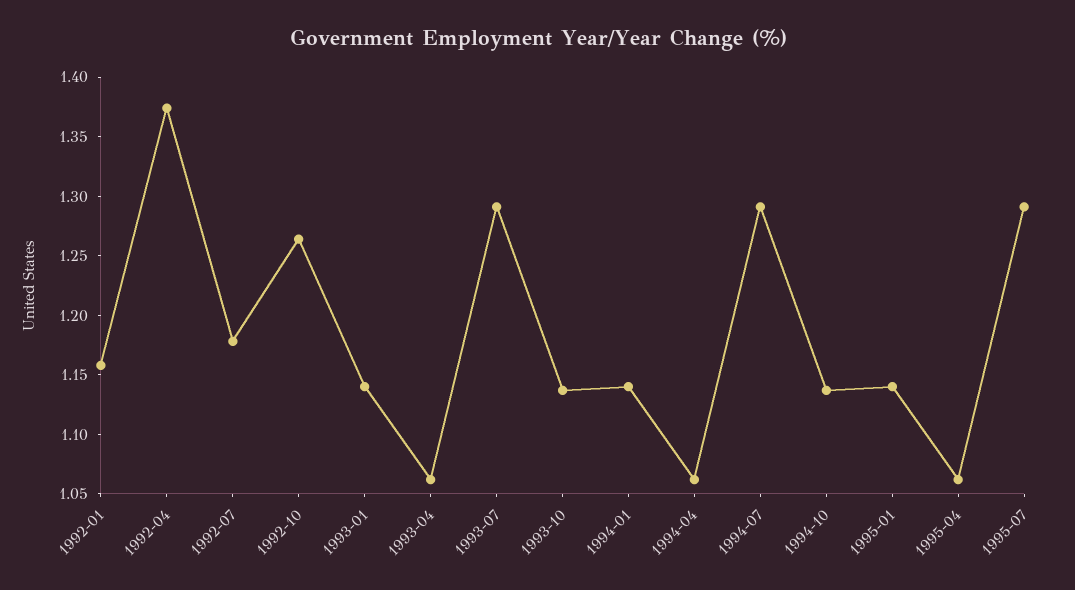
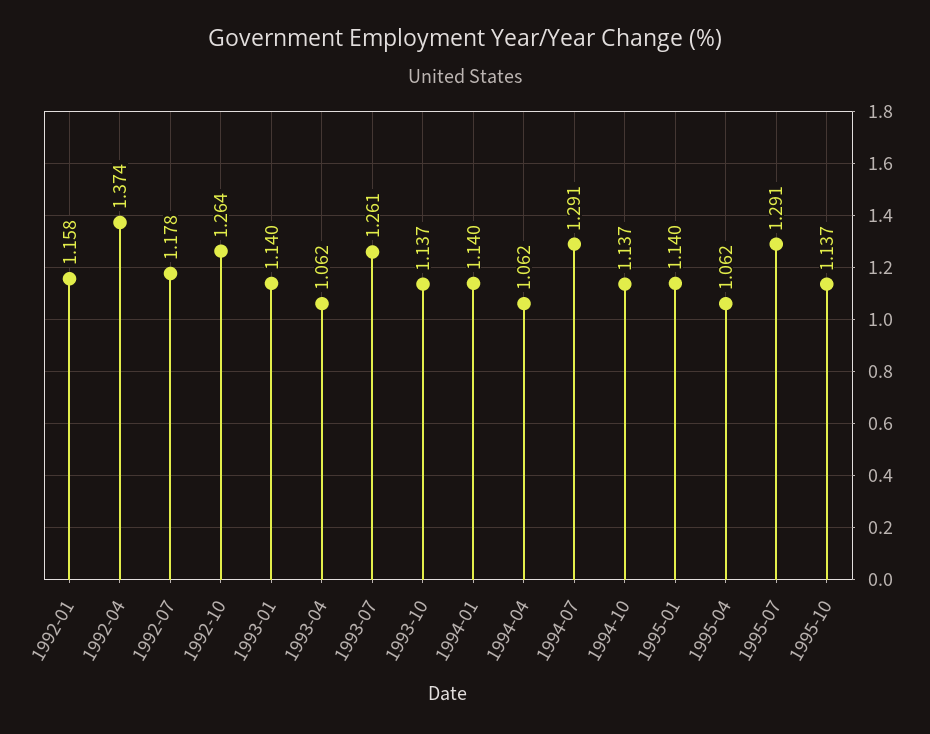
1993-07: 1.29 -> 1.261
1995-10: none -> 1.137

